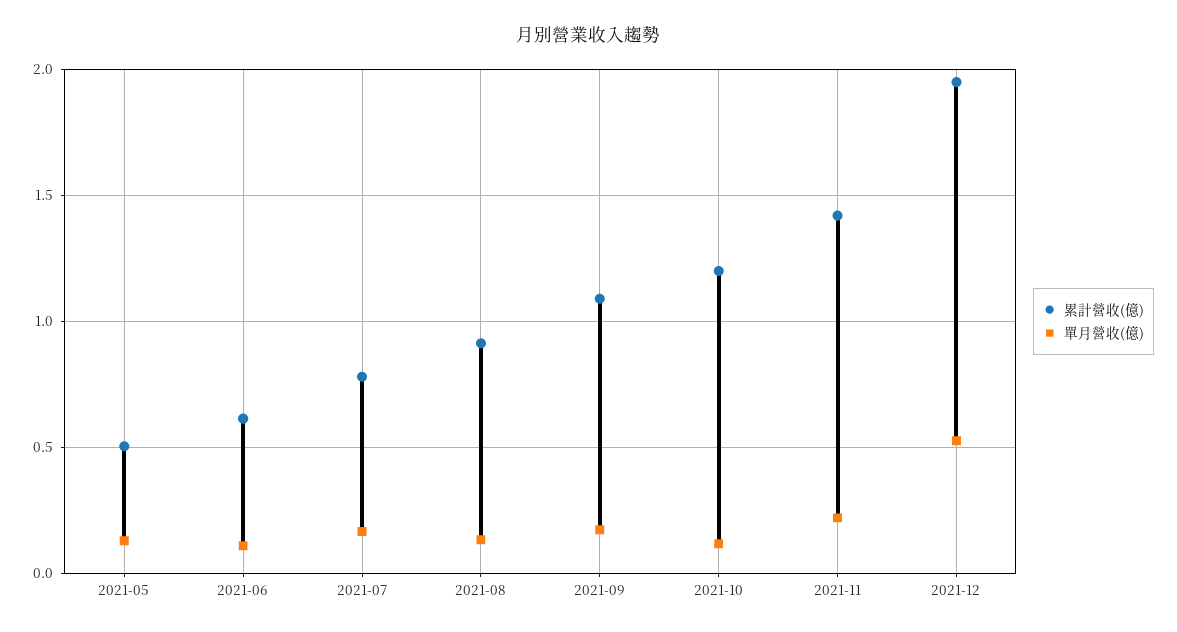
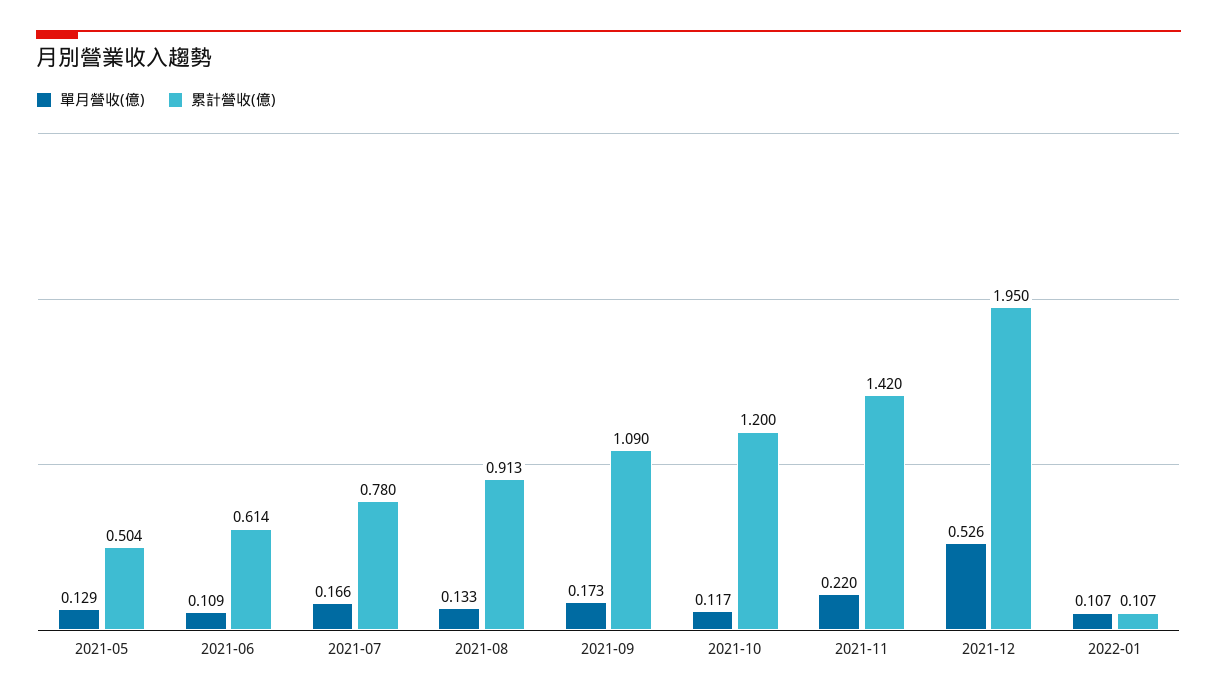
單月營收(億), 2022-01: none -> 0.107
累計營收(億), 2022-01: none -> 0.107

